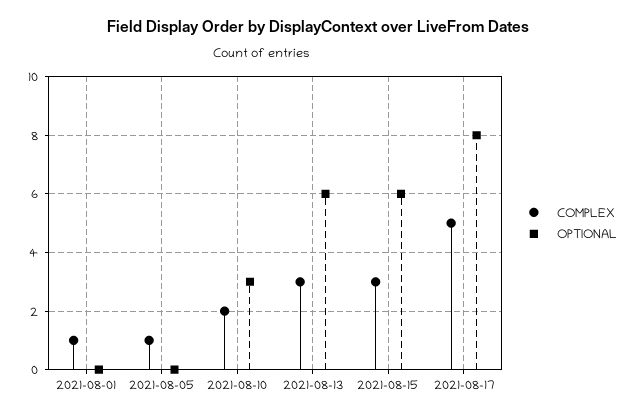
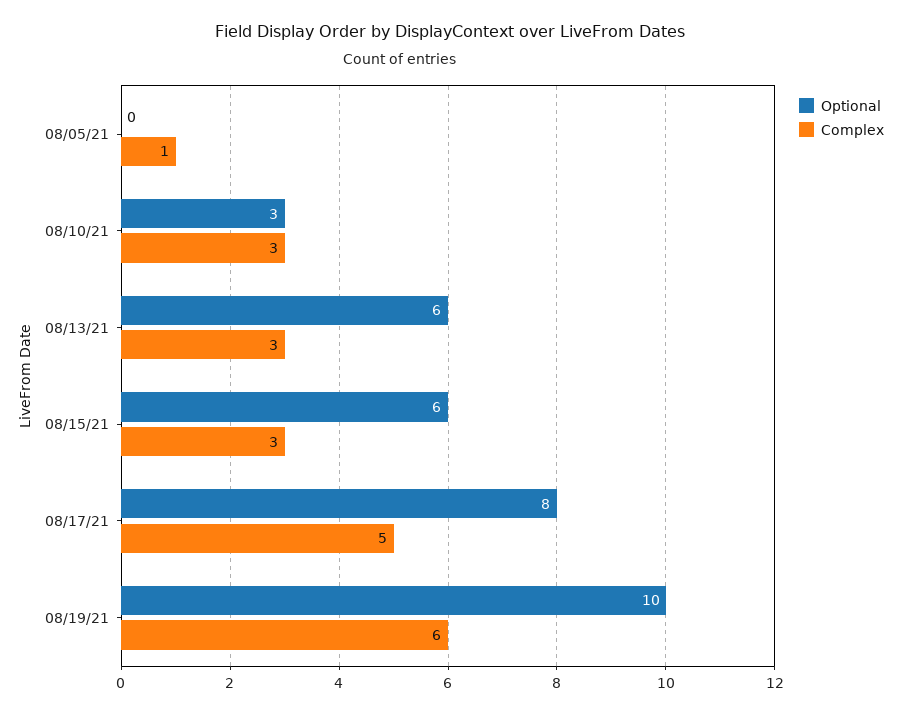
COMPLEX, 2021-08-01: 1 -> none
OPTIONAL, 2021-08-01: 0 -> none
COMPLEX, 2021-08-10: 2 -> 3
OPTIONAL, 08/19/21: none -> 10
COMPLEX, 08/19/21: none -> 6

